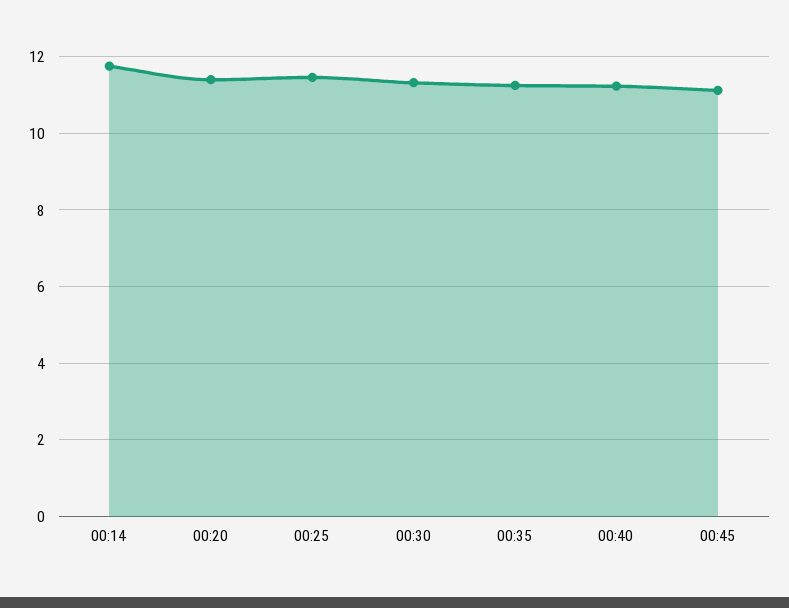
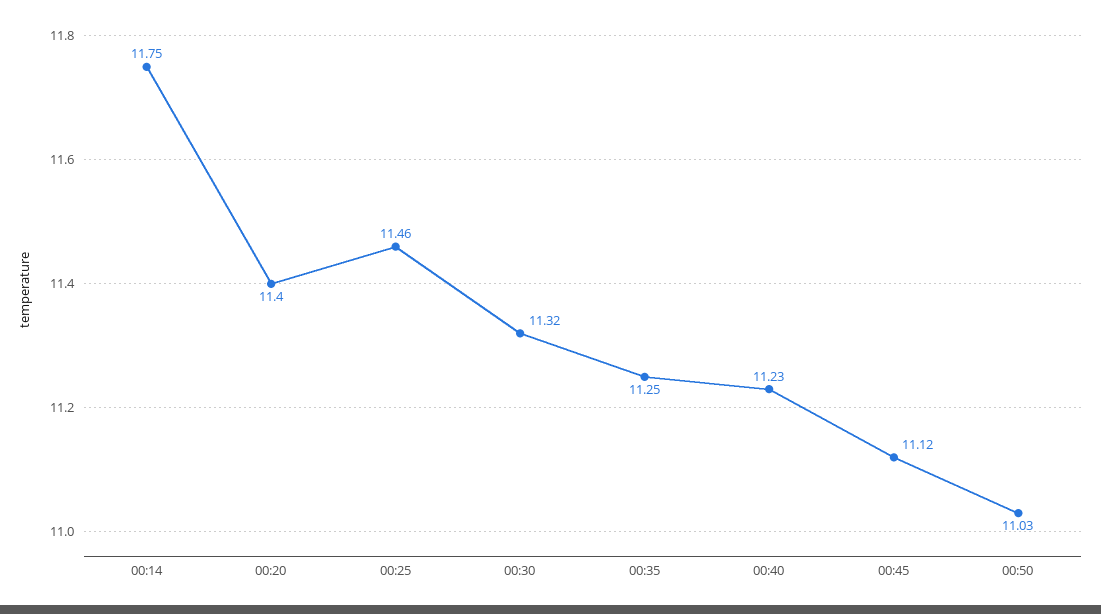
00:50: none -> 11.03

